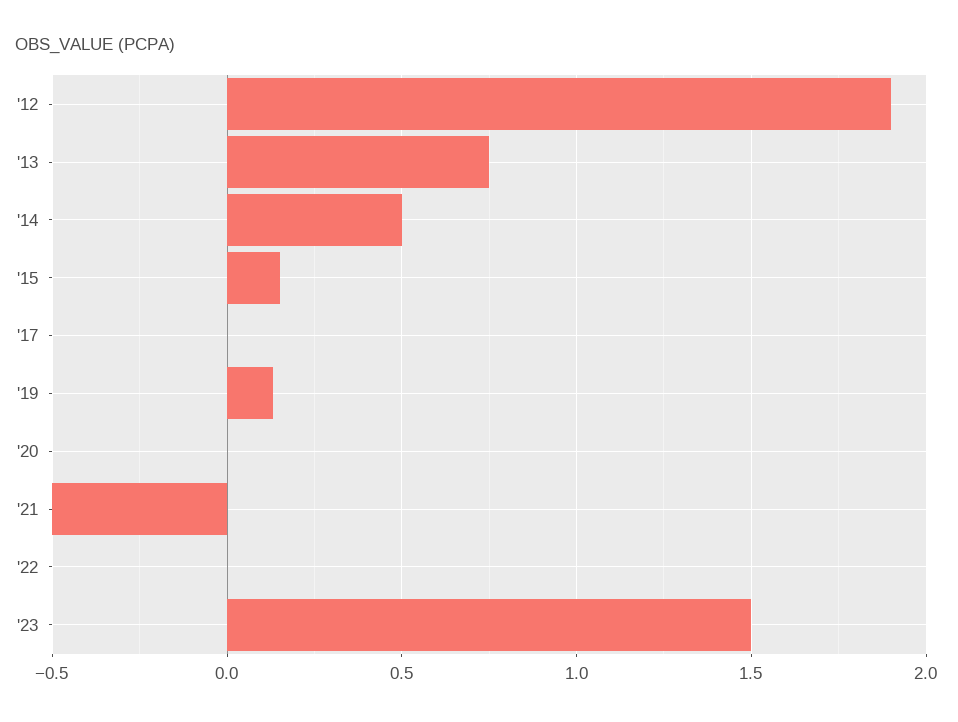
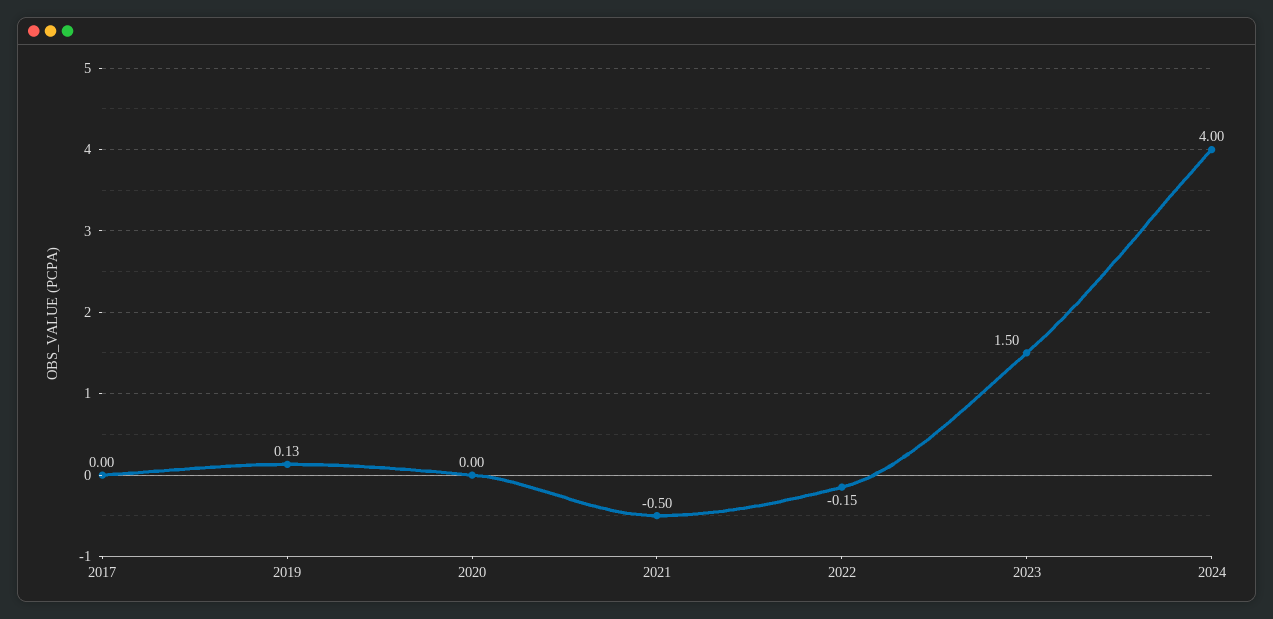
'12: 1.9 -> none
'13: 0.75 -> none
'14: 0.5 -> none
'15: 0.15 -> none
'22: 0 -> -0.15
2024: none -> 4

